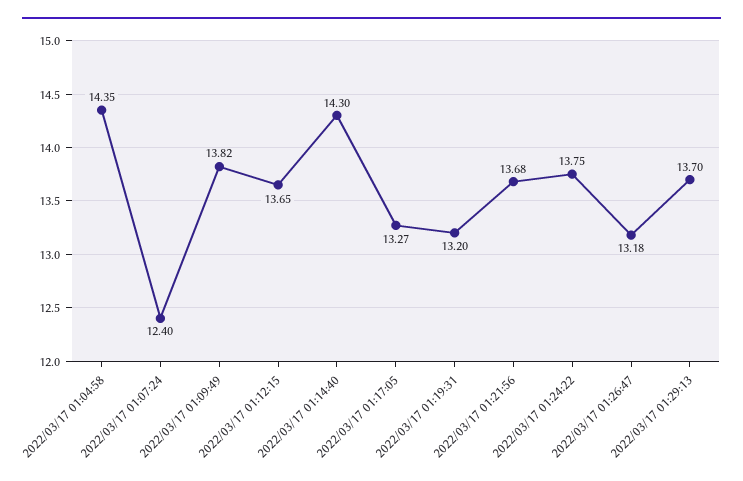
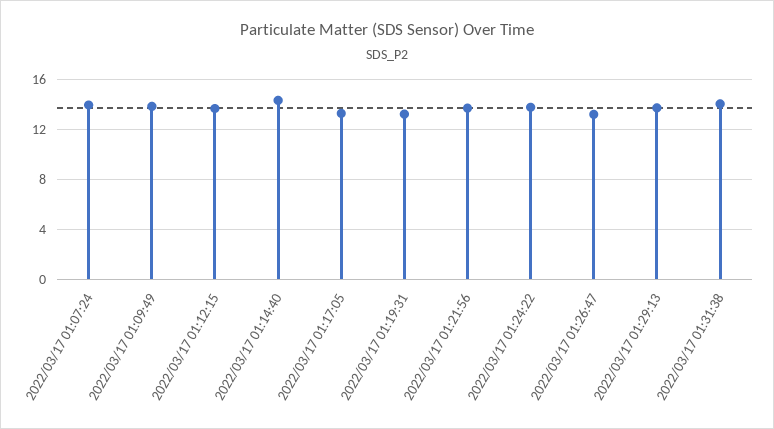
2022/03/17 01:04:58: 14.35 -> none
2022/03/17 01:07:24: 12.4 -> 14
2022/03/17 01:31:38: none -> 14

